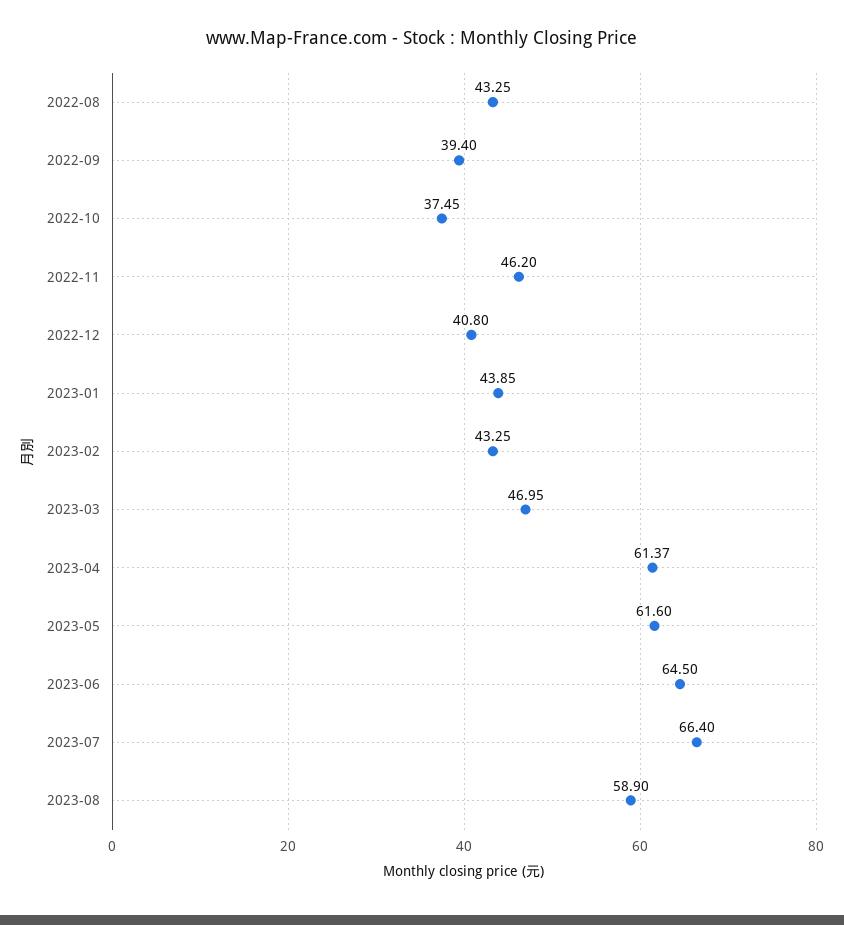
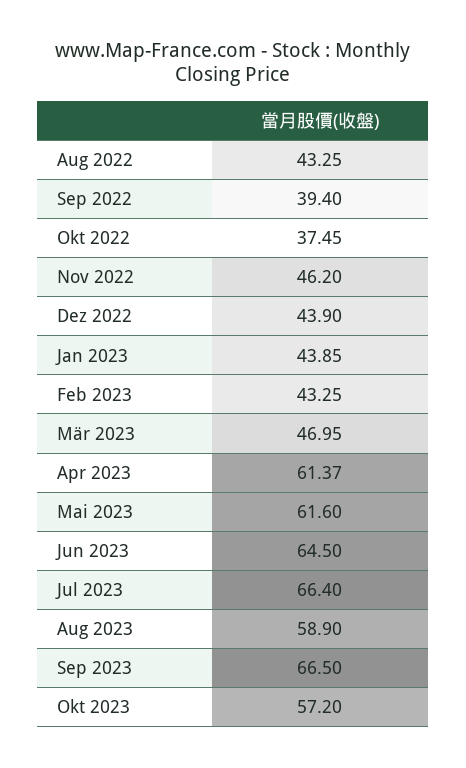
2022-12: 40.8 -> 43.9
Sep 2023: none -> 66.5
Okt 2023: none -> 57.2

